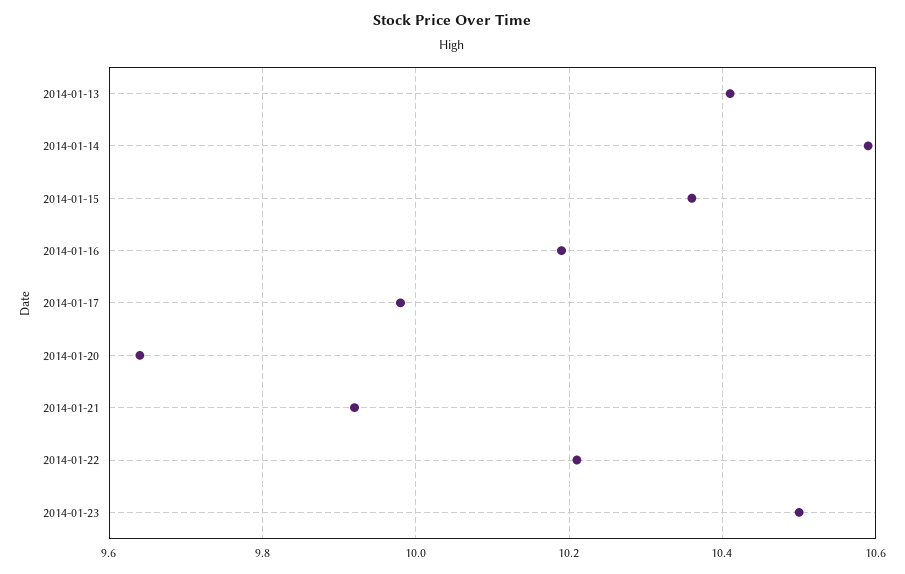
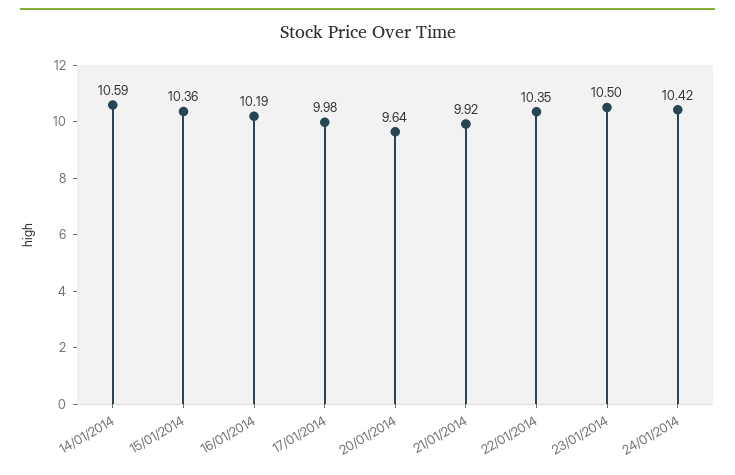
2014-01-13: 10.4 -> none
2014-01-22: 10.2 -> 10.35
24/01/2014: none -> 10.42

